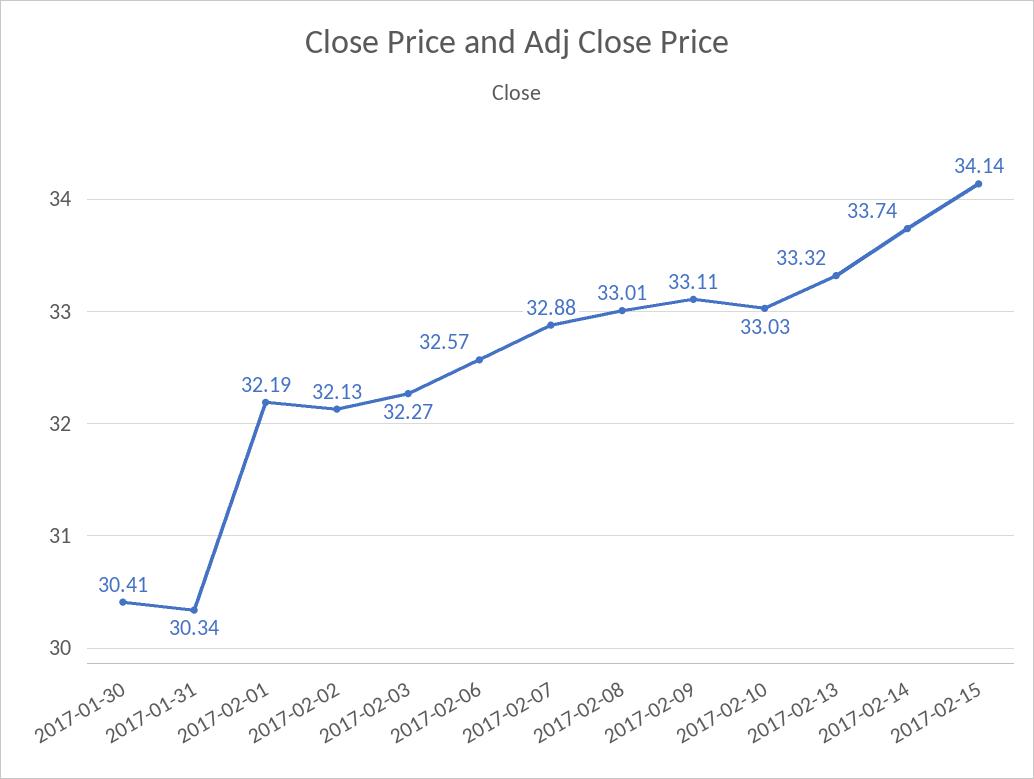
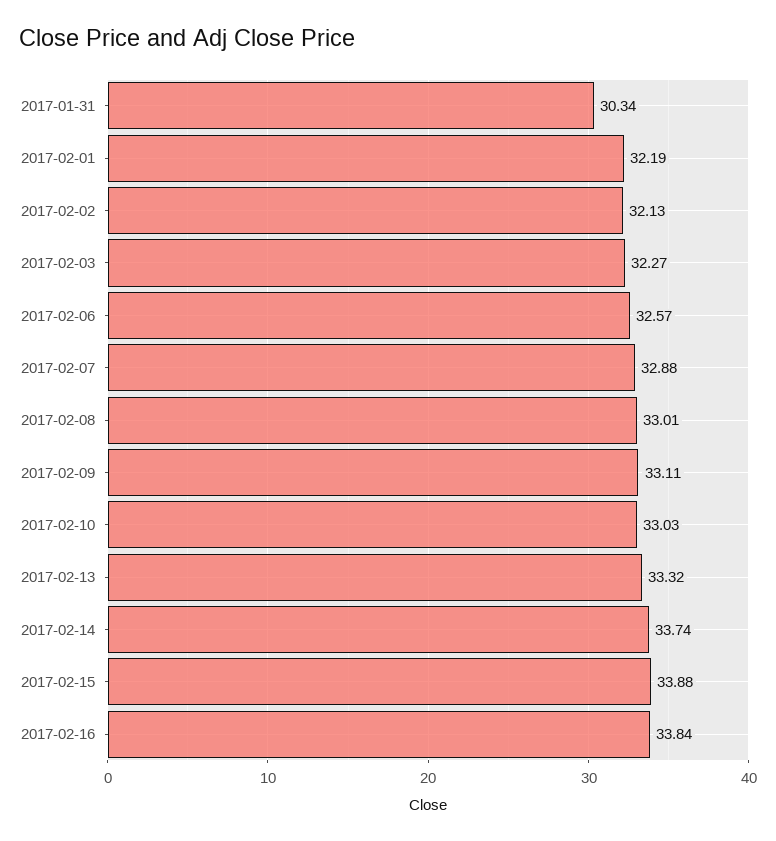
2017-01-30: 30.41 -> none
2017-02-15: 34.14 -> 33.88
2017-02-16: none -> 33.84

